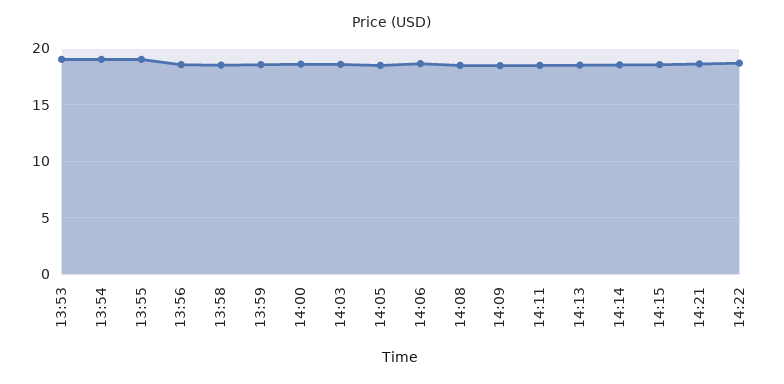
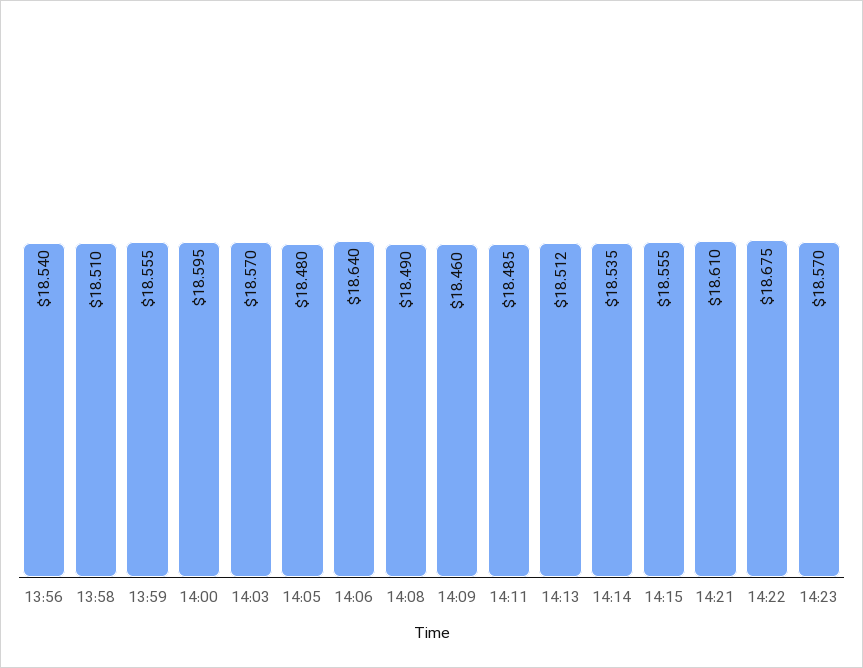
13:53: 19 -> none
13:54: 19 -> none
13:55: 19 -> none
14:23: none -> 18.57

